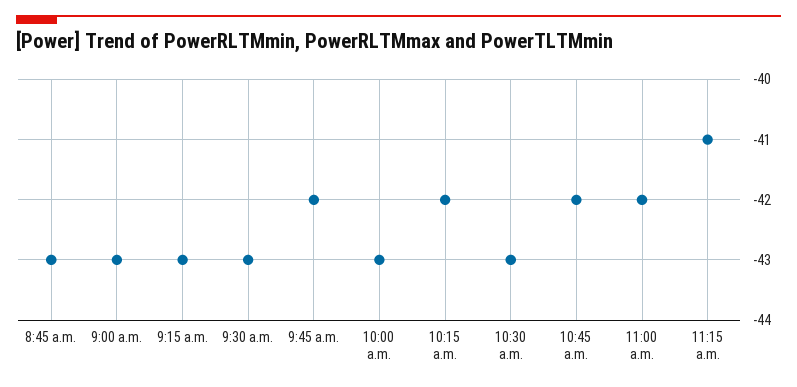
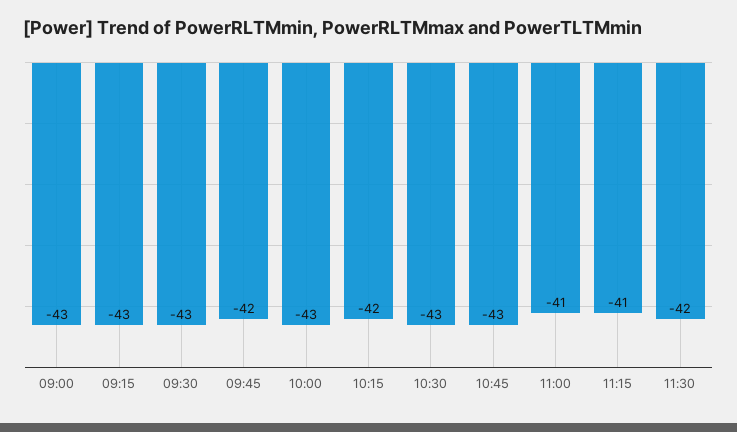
8:45 a.m.: -43 -> none
10:45 a.m.: -42 -> -43
11:00 a.m.: -42 -> -41
11:30: none -> -42

